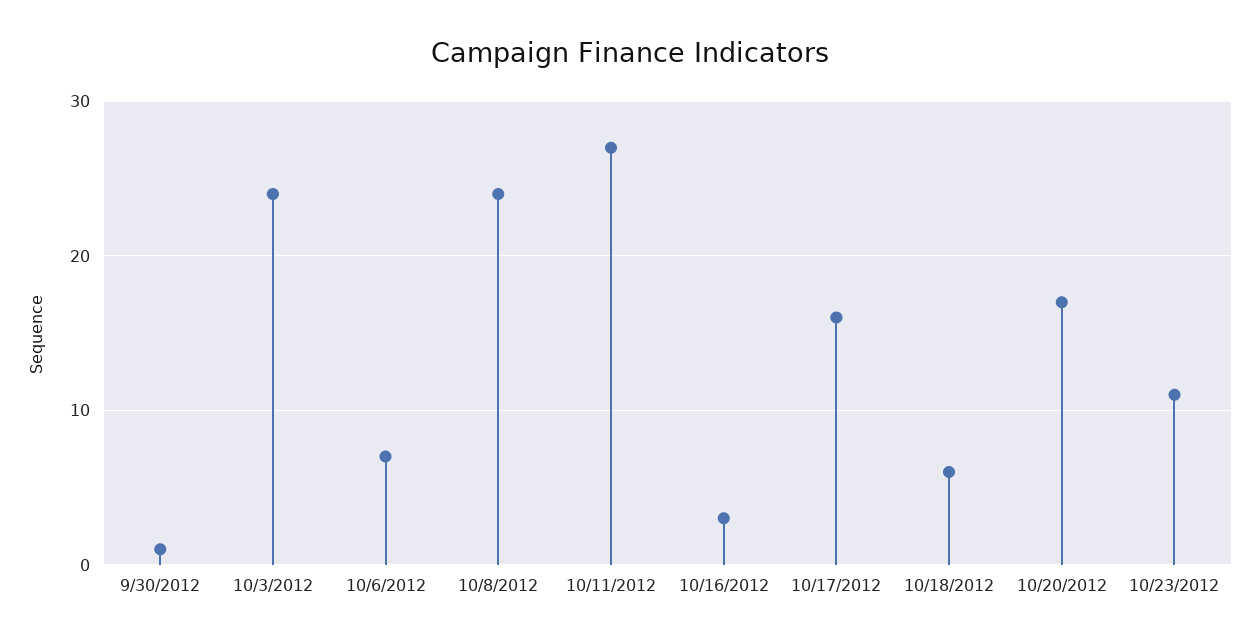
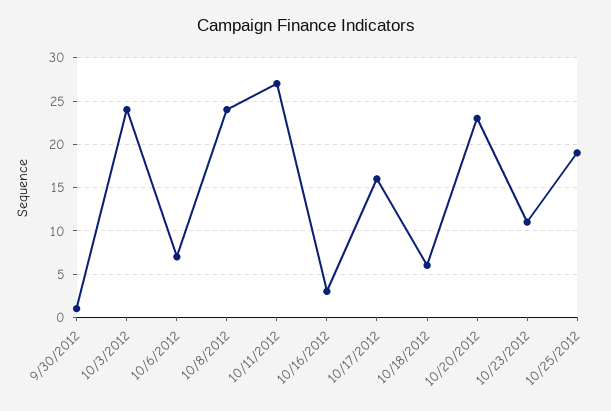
10/20/2012: 17 -> 23
10/25/2012: none -> 19

